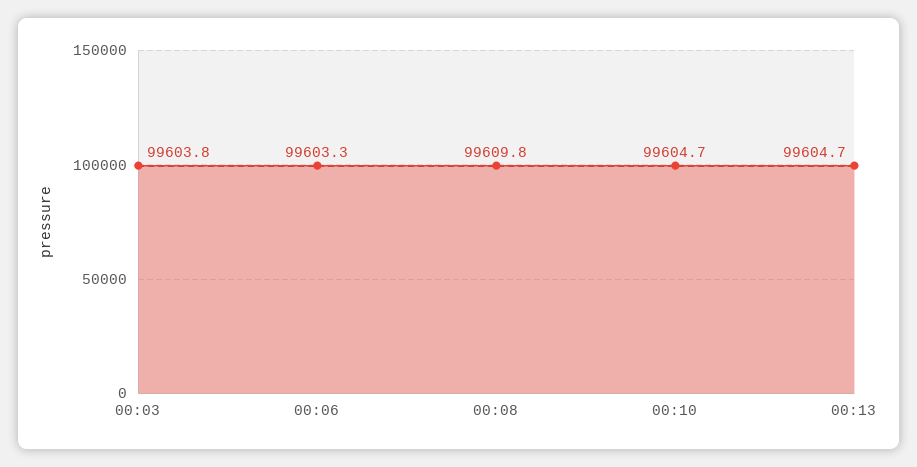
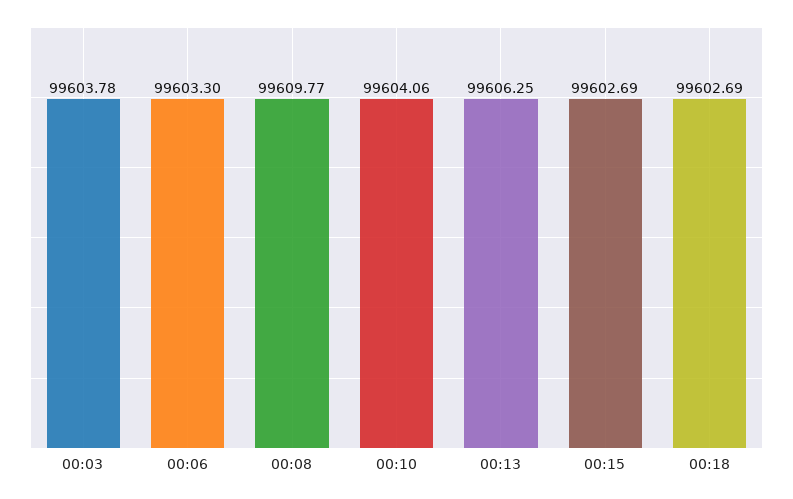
00:10: 99604.7 -> 99604.06
00:13: 99604.7 -> 99606.25
00:15: none -> 99602.69
00:18: none -> 99602.69

